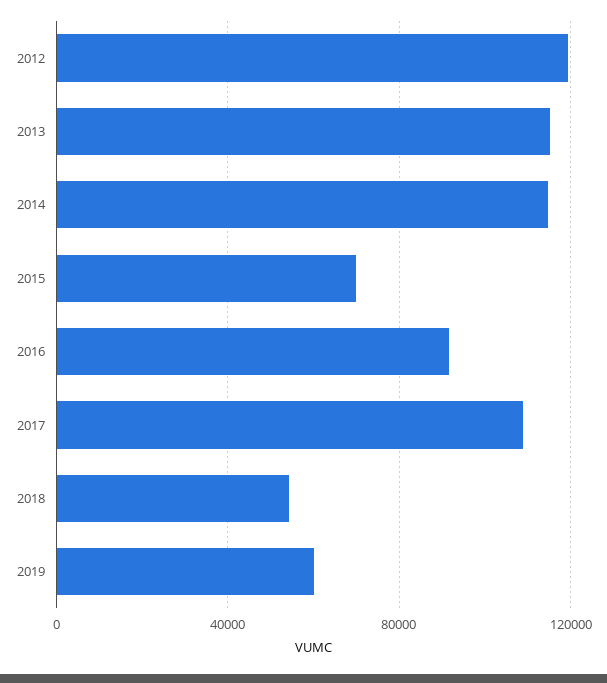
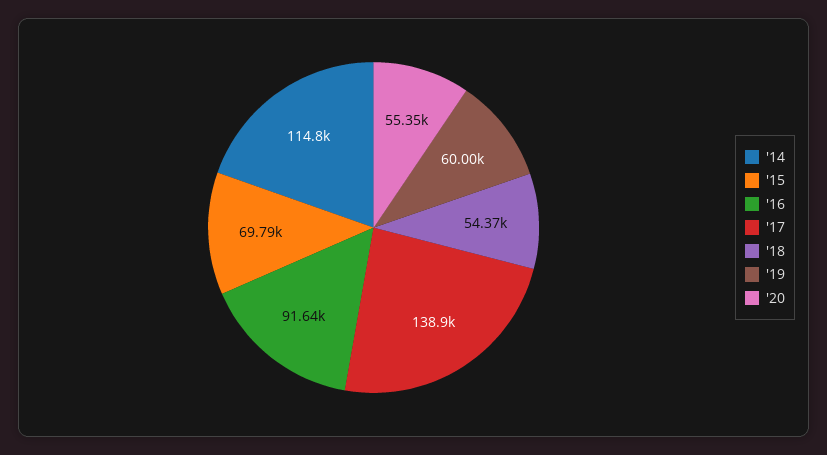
2012: 120000 -> none
2013: 115000 -> none
2017: 110000 -> 138900
'20: none -> 55350

